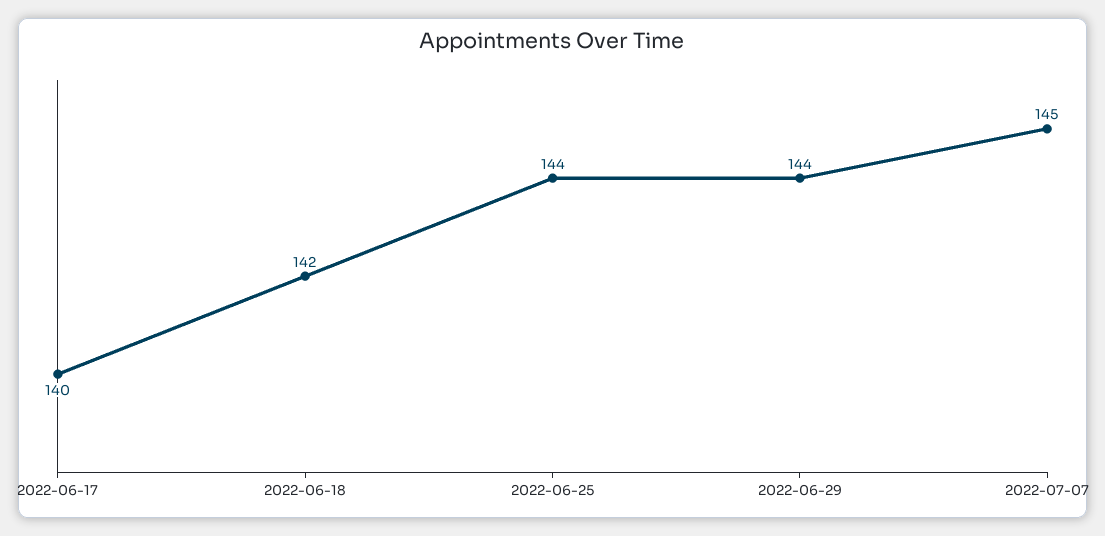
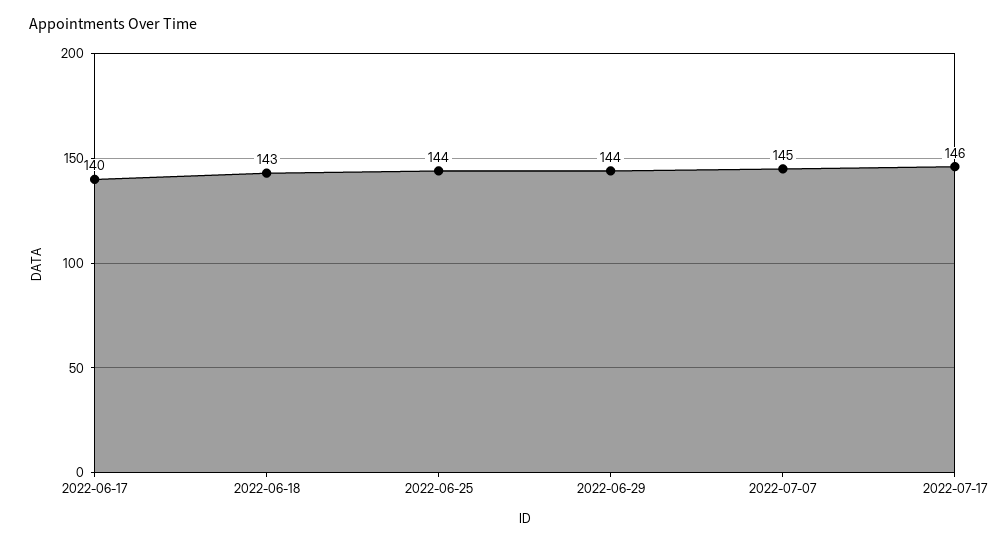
2022-06-18: 142 -> 143
2022-07-17: none -> 146

